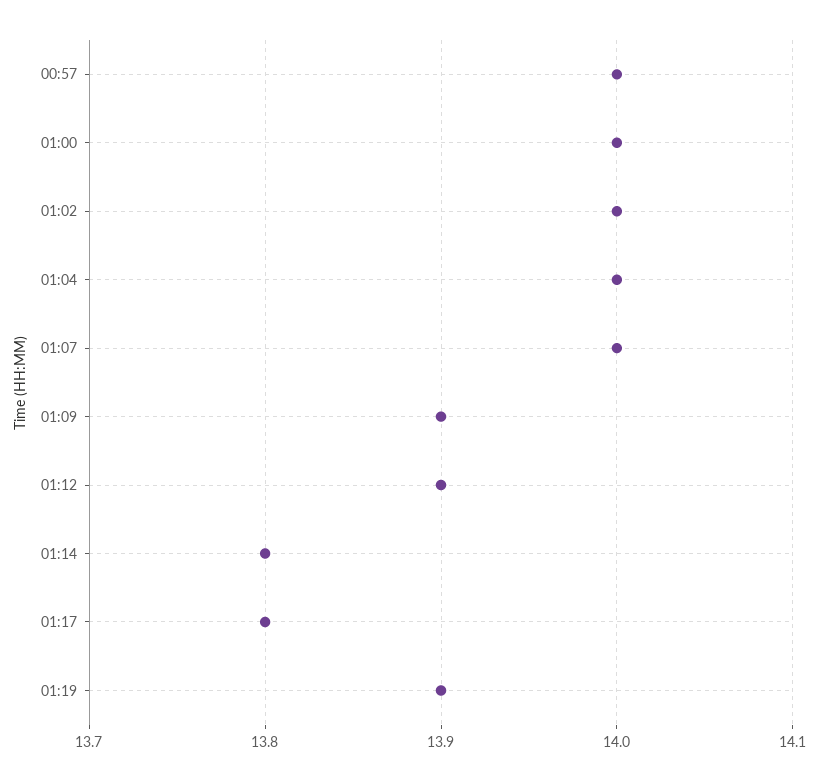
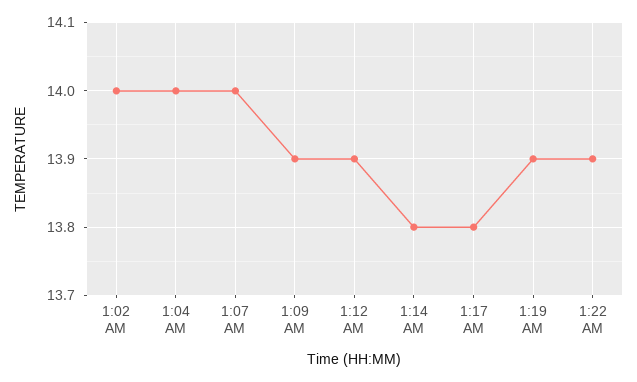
00:57: 14 -> none
01:00: 14 -> none
1:22 AM: none -> 13.9

